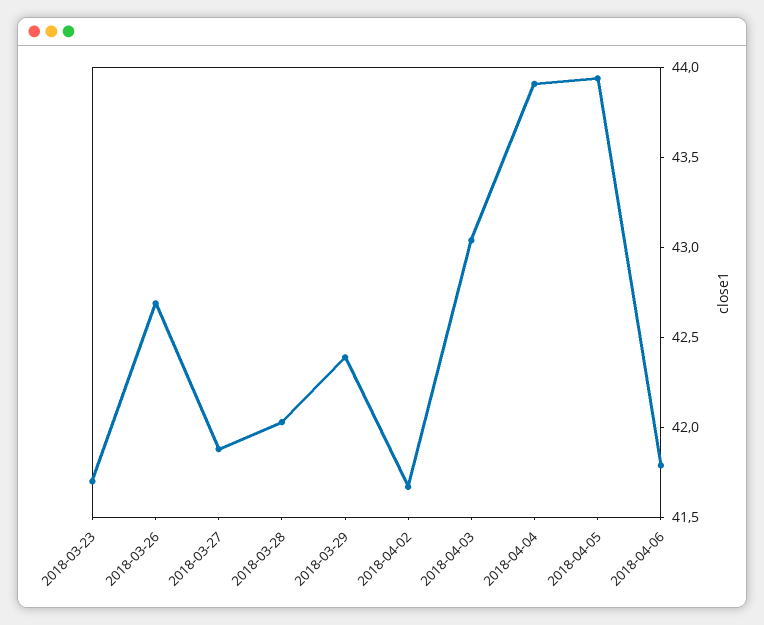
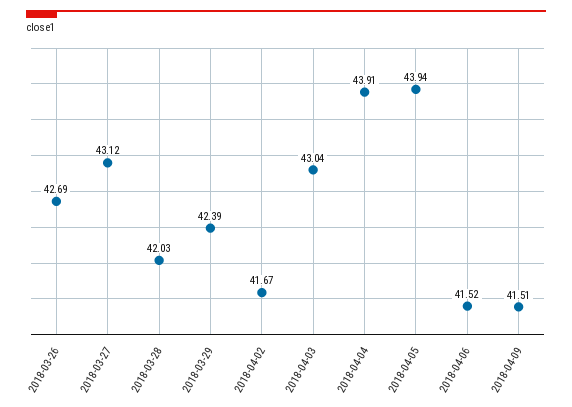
2018-03-23: 41.7 -> none
2018-03-27: 41.9 -> 43.12
2018-04-06: 41.8 -> 41.52
2018-04-09: none -> 41.51

